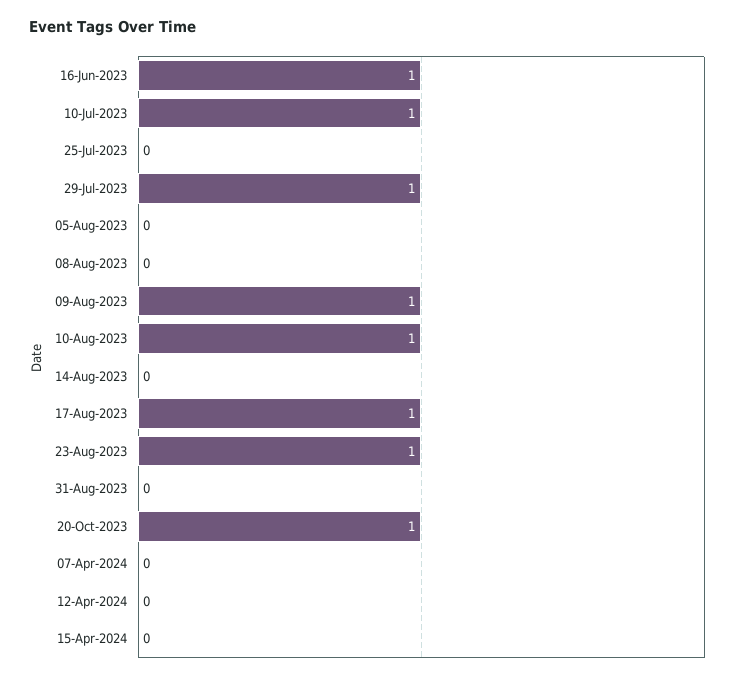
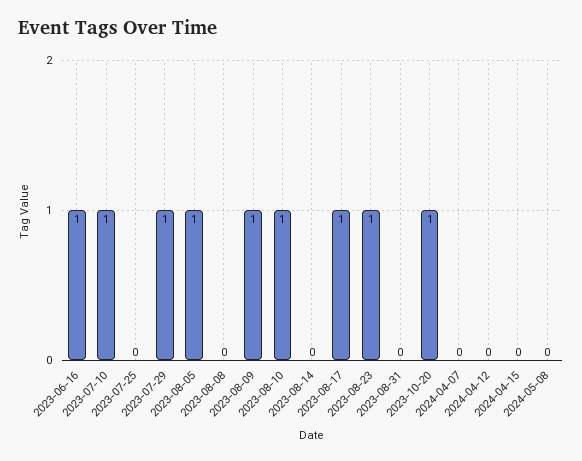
05-Aug-2023: 0 -> 1
2024-05-08: none -> 0

